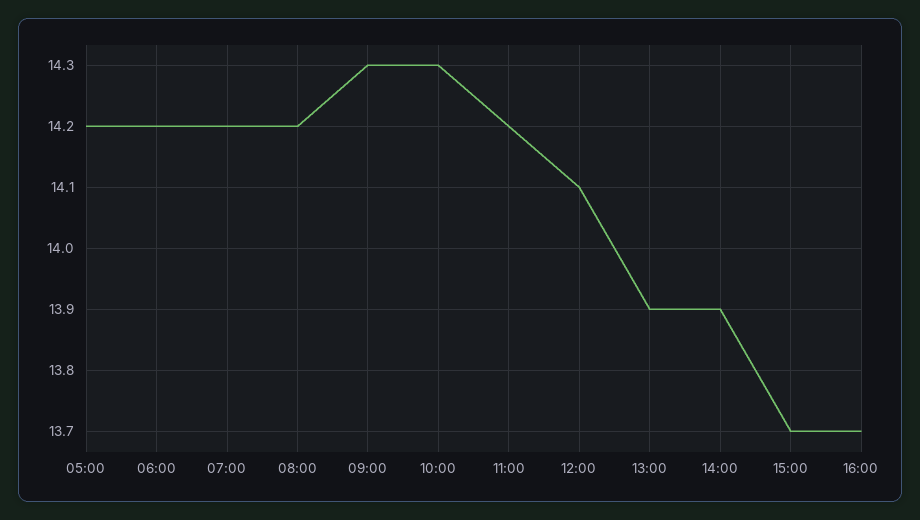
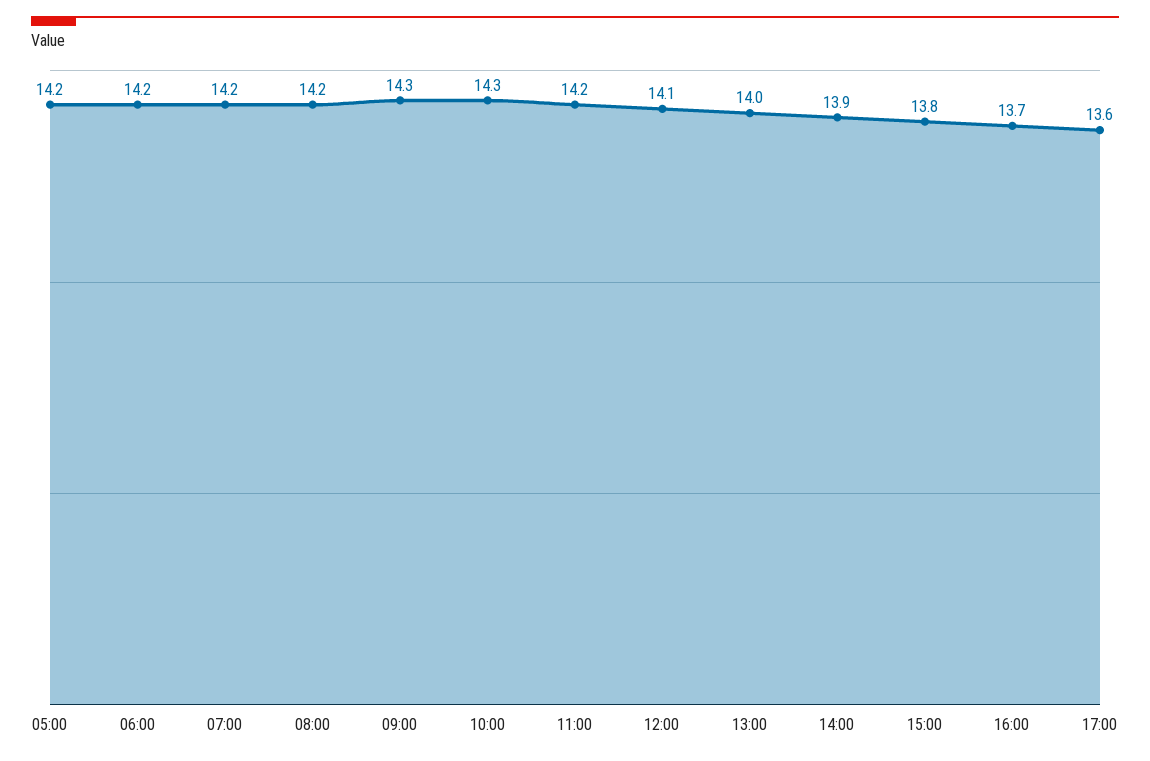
13:00: 13.9 -> 14
15:00: 13.7 -> 13.8
17:00: none -> 13.6

